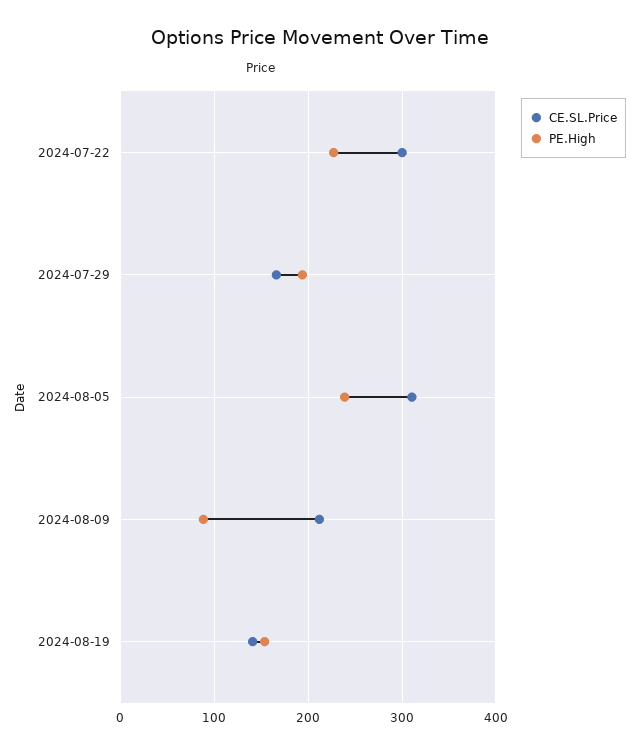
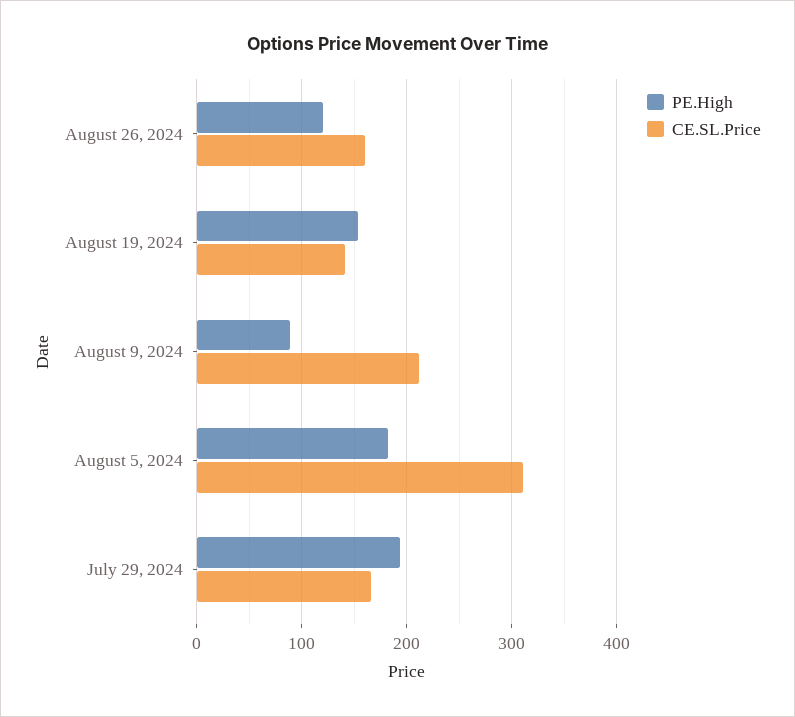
CE.SL.Price, 2024-07-22: 300 -> none
PE.High, 2024-07-22: 230 -> none
PE.High, 2024-08-05: 240 -> 180
PE.High, August 26, 2024: none -> 120
CE.SL.Price, August 26, 2024: none -> 160

